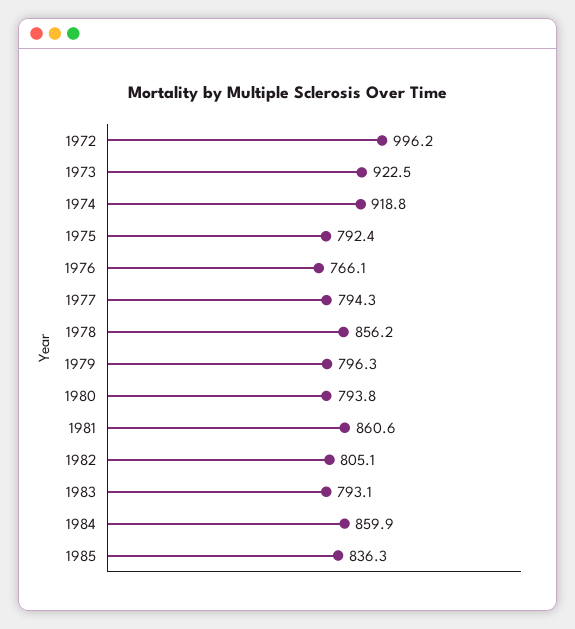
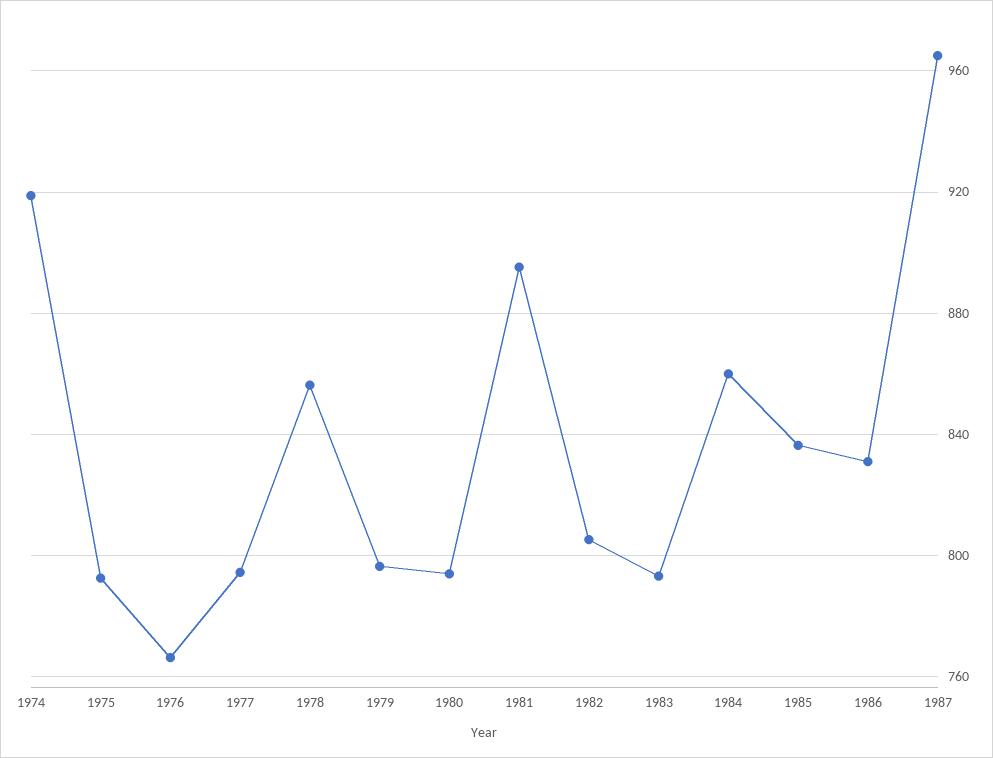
1972: 996.2 -> none
1973: 922.5 -> none
1981: 860.6 -> 895
1986: none -> 830
1987: none -> 965

